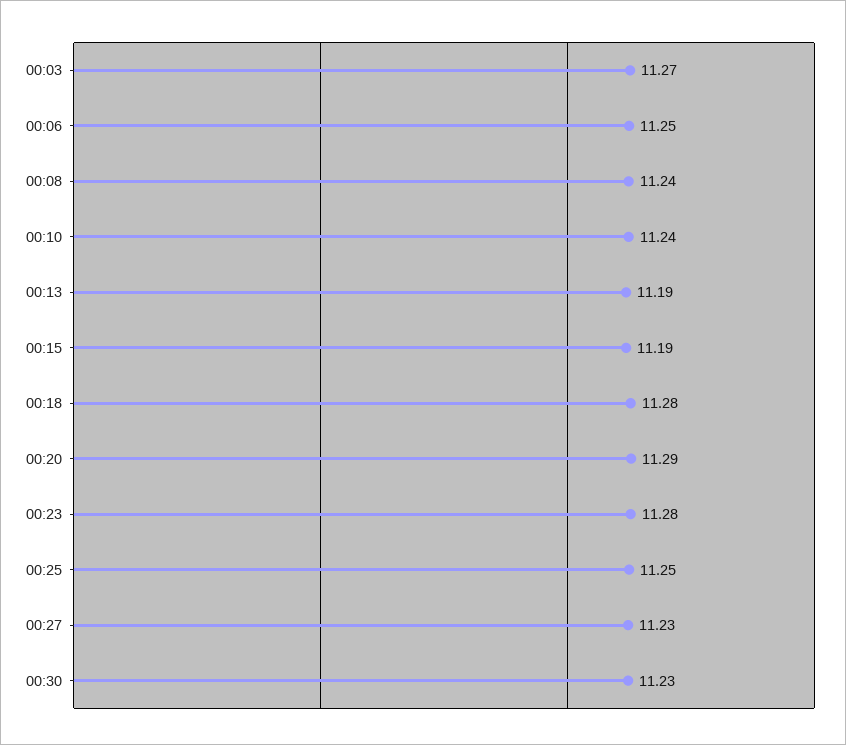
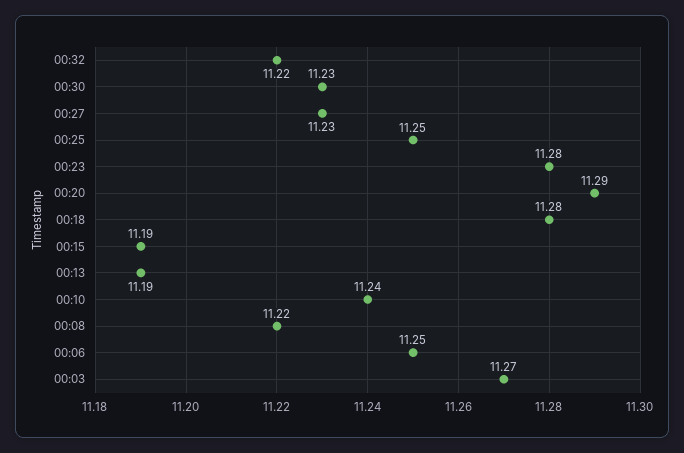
00:08: 11.24 -> 11.22
00:32: none -> 11.22

